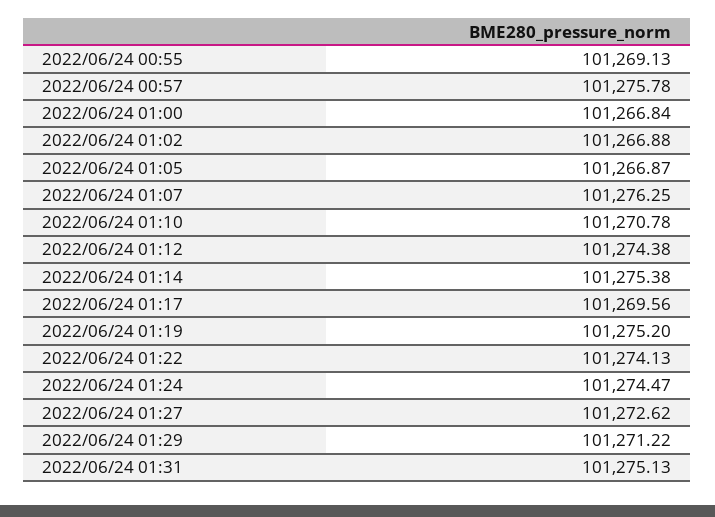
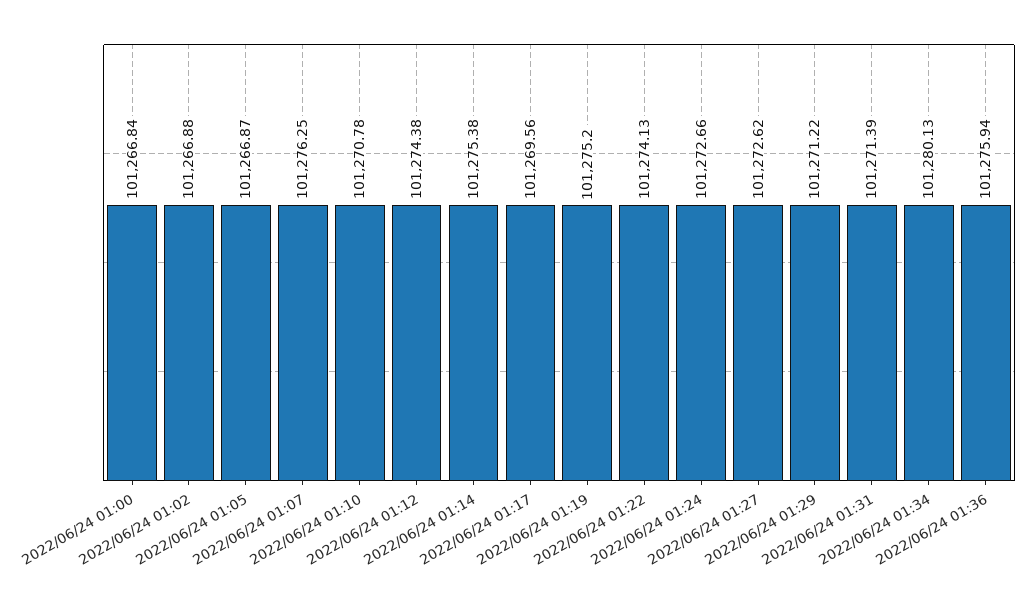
2022/06/24 00:55: 101269.13 -> none
2022/06/24 00:57: 101275.78 -> none
2022/06/24 01:24: 101274.47 -> 101272.66
2022/06/24 01:31: 101275.13 -> 101271.39
2022/06/24 01:34: none -> 101280.13
2022/06/24 01:36: none -> 101275.94

